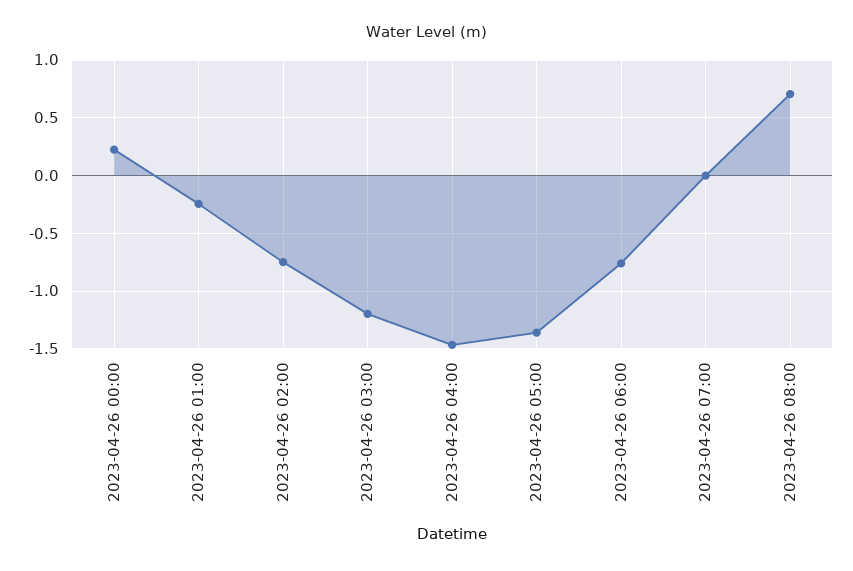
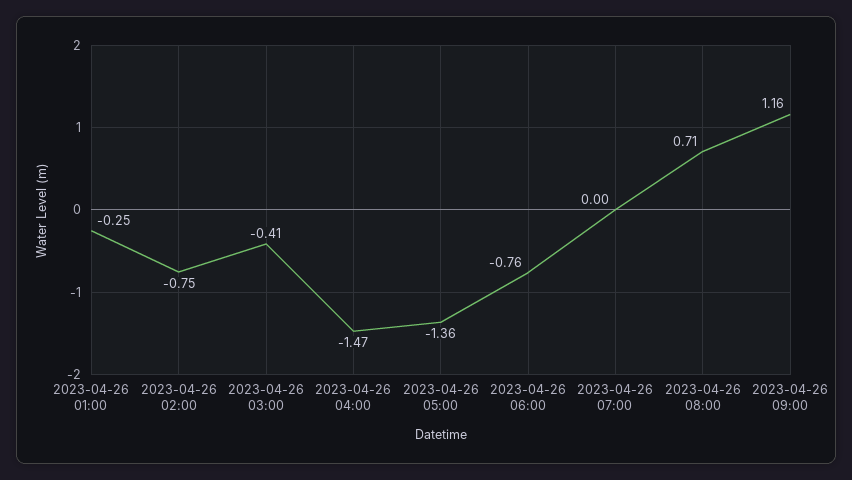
2023-04-26 00:00: 0.2 -> none
2023-04-26 03:00: -1.2 -> -0.41
2023-04-26 09:00: none -> 1.16

